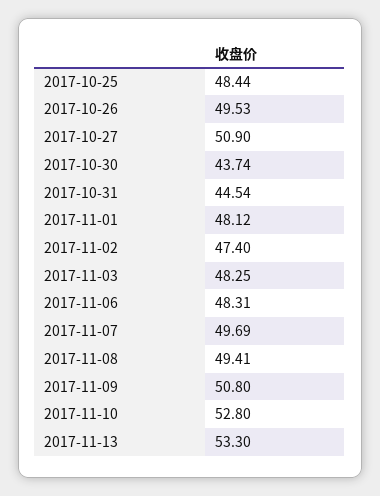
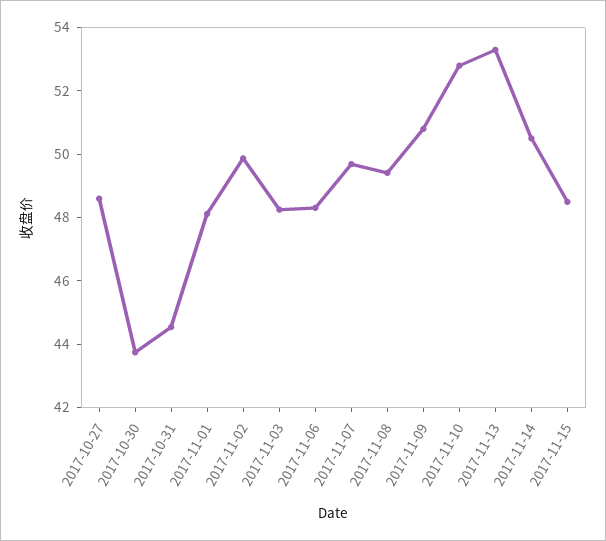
2017-10-25: 48.44 -> none
2017-10-26: 49.53 -> none
2017-10-27: 50.9 -> 48.5
2017-11-02: 47.4 -> 50
2017-11-14: none -> 50.5
2017-11-15: none -> 48.5

